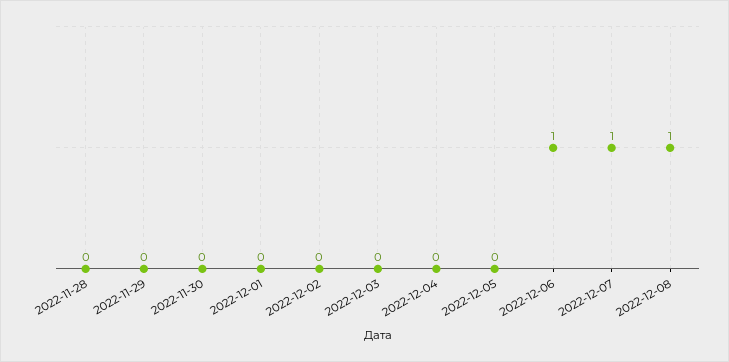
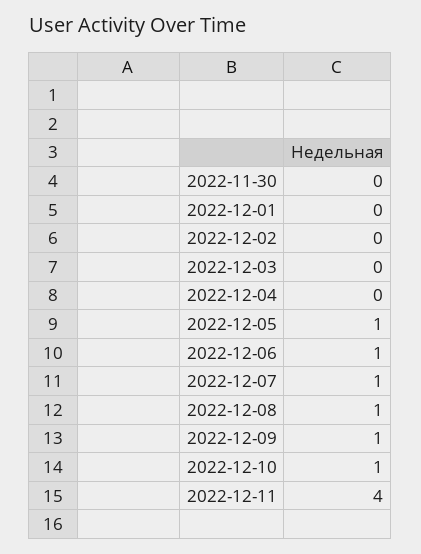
2022-11-28: 0 -> none
2022-11-29: 0 -> none
2022-12-05: 0 -> 1
2022-12-09: none -> 1
2022-12-10: none -> 1
2022-12-11: none -> 4

